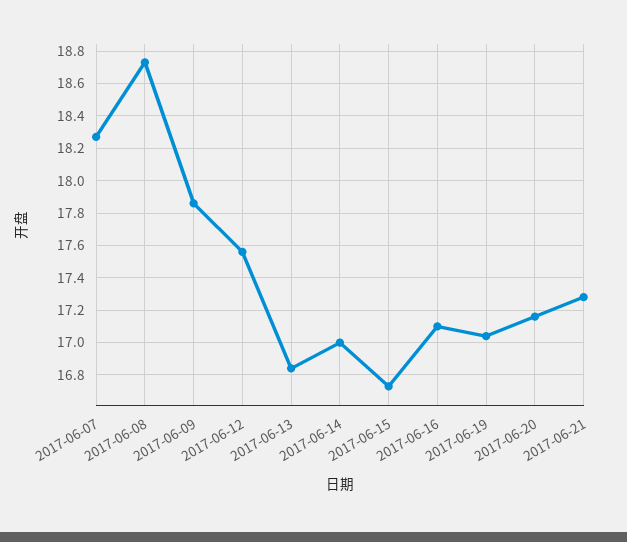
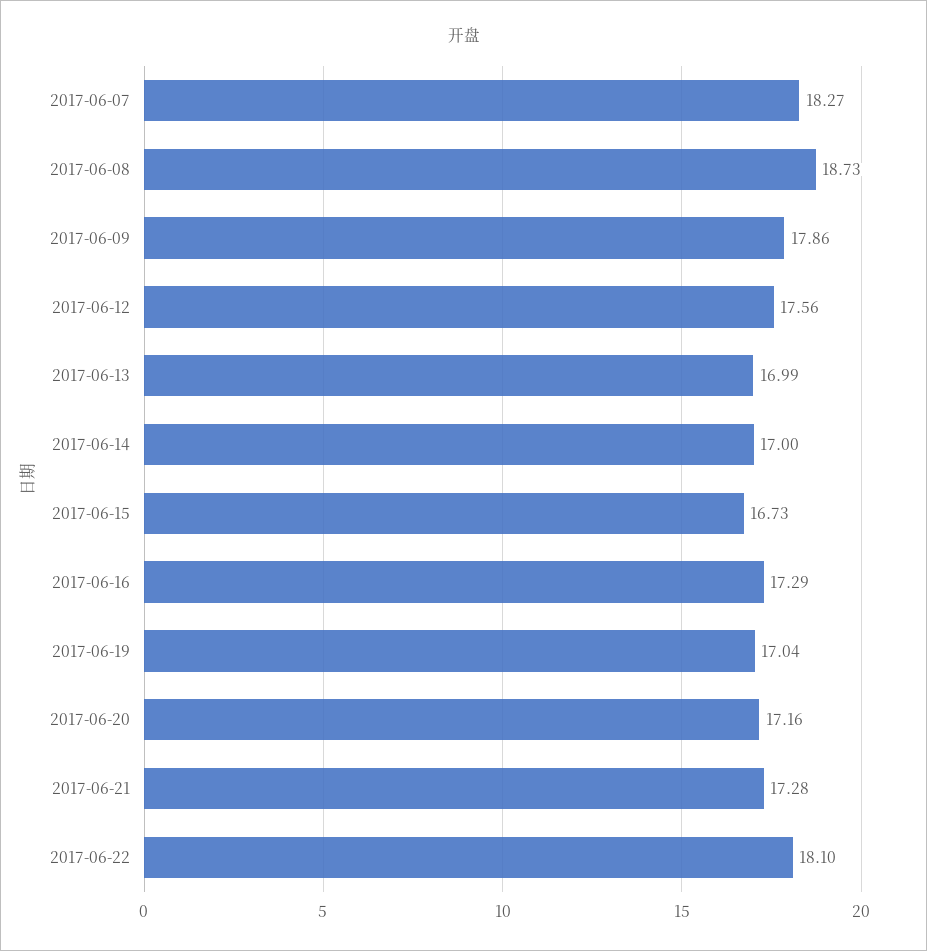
2017-06-13: 16.85 -> 16.99
2017-06-16: 17.1 -> 17.29
2017-06-22: none -> 18.1

